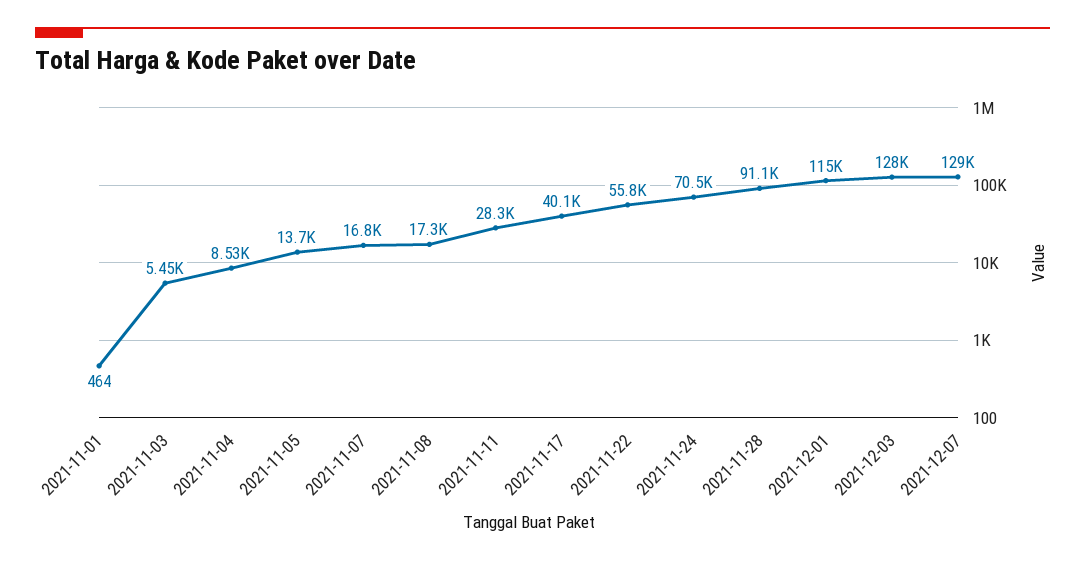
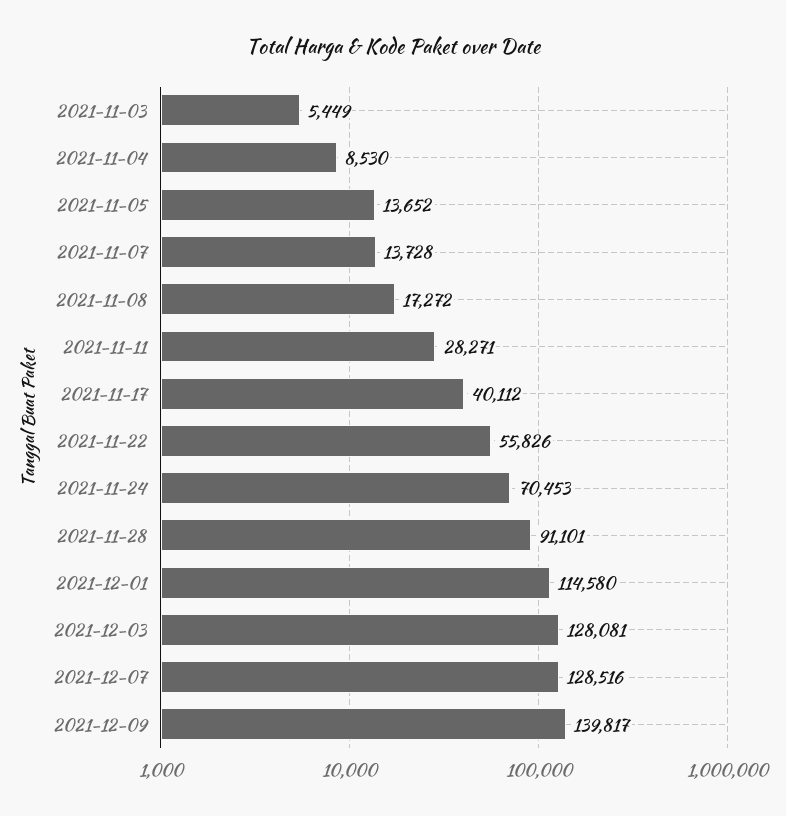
2021-11-01: 464 -> none
2021-11-07: 16800 -> 13728
2021-12-09: none -> 139817

